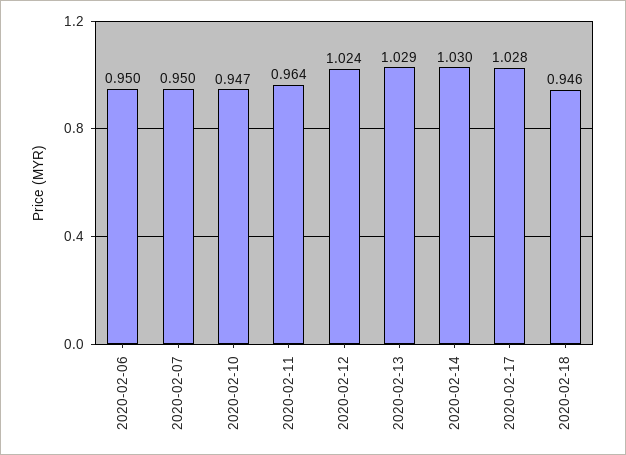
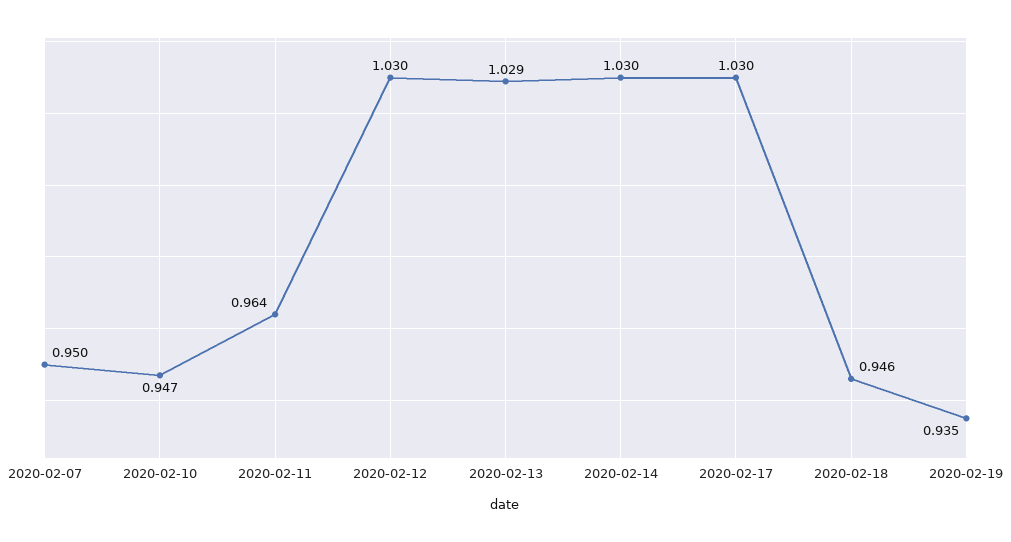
2020-02-06: 0.95 -> none
2020-02-12: 1.024 -> 1.03
2020-02-17: 1.028 -> 1.03
2020-02-19: none -> 0.935

